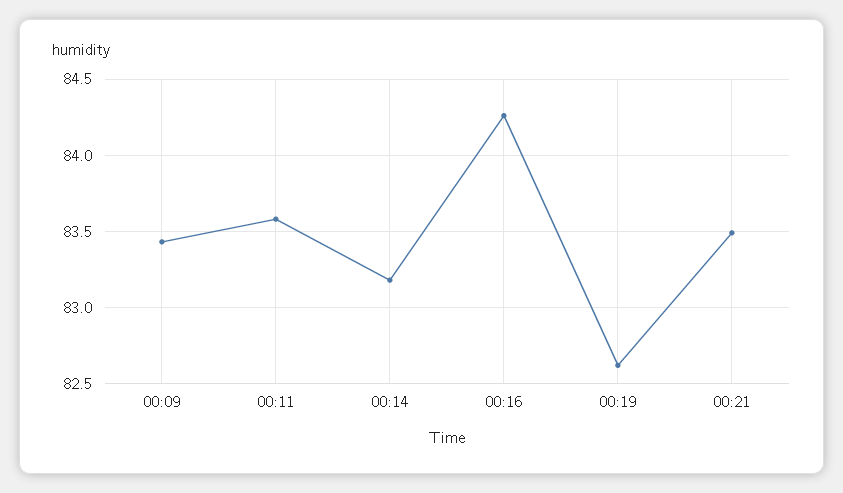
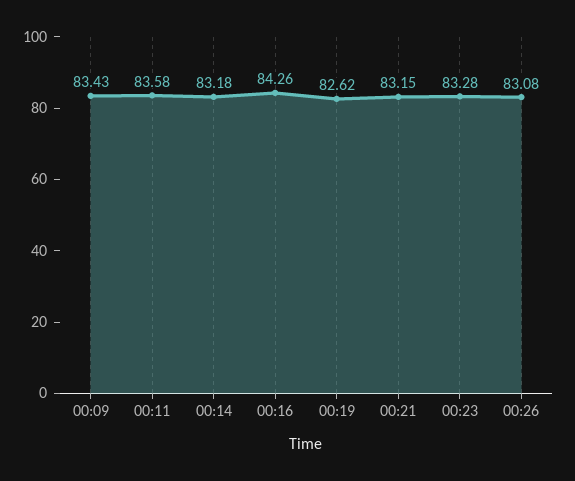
00:21: 83.5 -> 83.15
00:23: none -> 83.28
00:26: none -> 83.08

